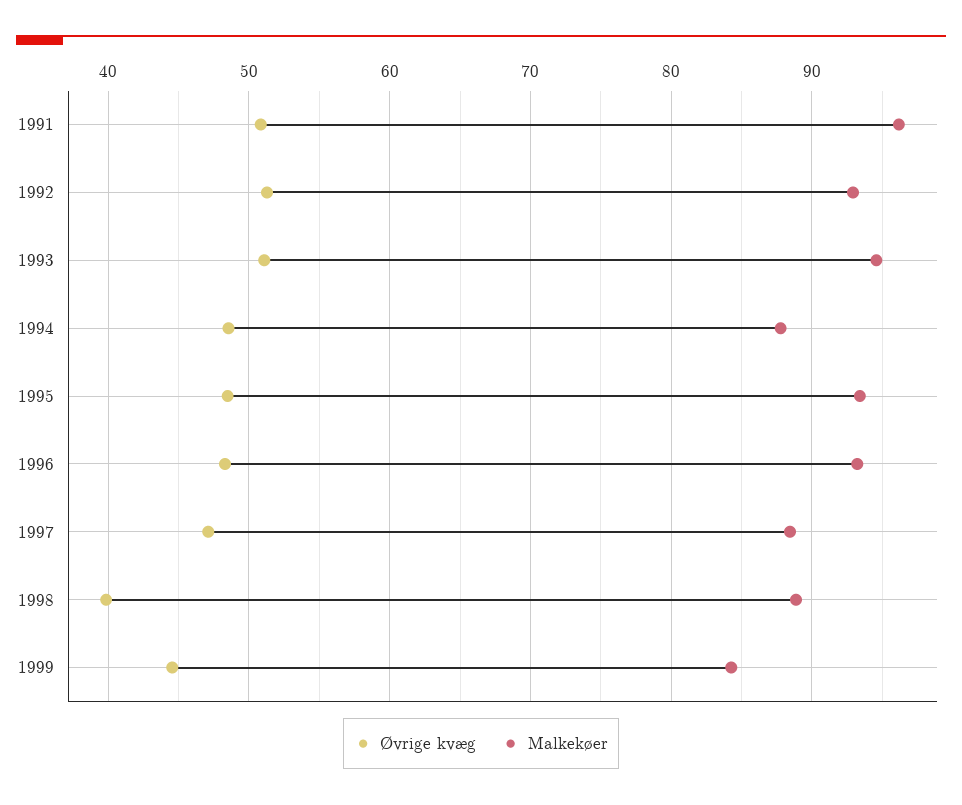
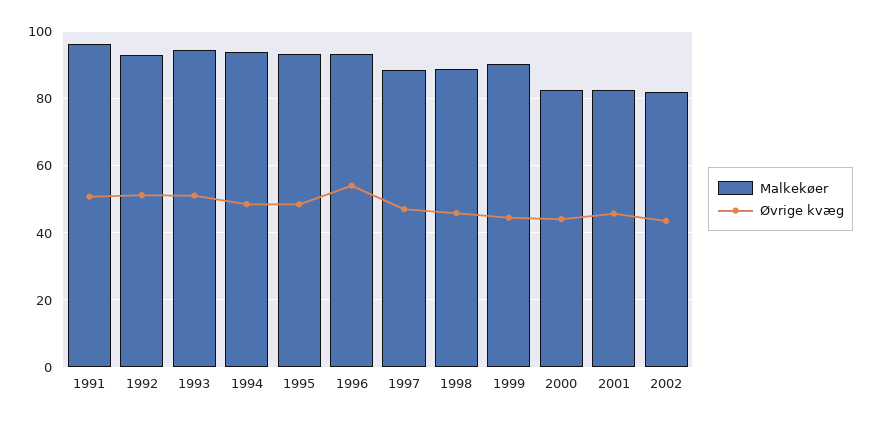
Malkekøer, 1994: 88 -> 94
Øvrige kvæg, 1996: 48 -> 54
Øvrige kvæg, 1998: 40 -> 46
Malkekøer, 1999: 84 -> 90
Malkekøer, 2000: none -> 82
Øvrige kvæg, 2000: none -> 44
Malkekøer, 2001: none -> 82
Øvrige kvæg, 2001: none -> 46
Malkekøer, 2002: none -> 82
Øvrige kvæg, 2002: none -> 44

